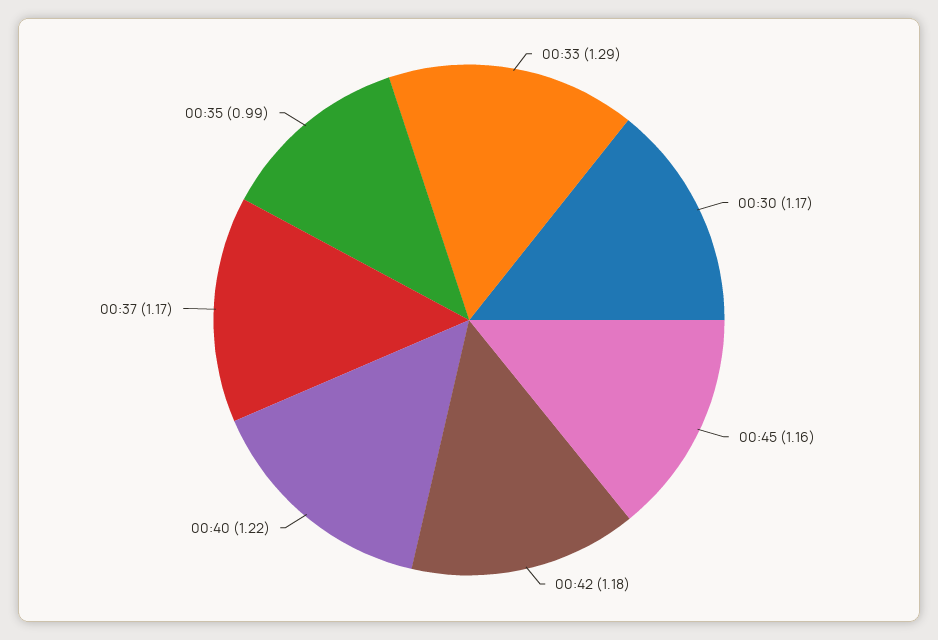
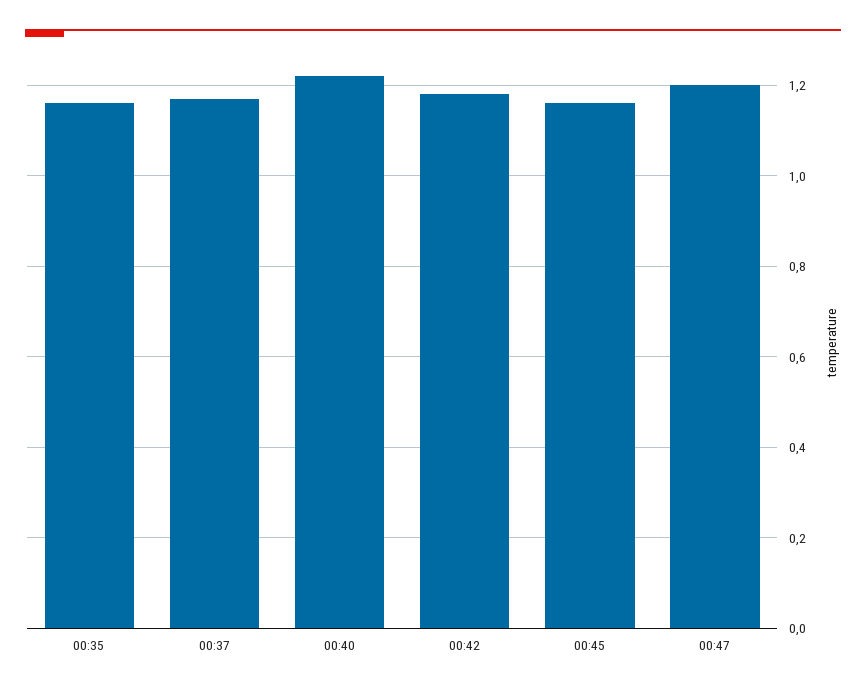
00:33: 1.29 -> none
00:30: 1.17 -> none
00:35: 0.99 -> 1.15
00:47: none -> 1.2

